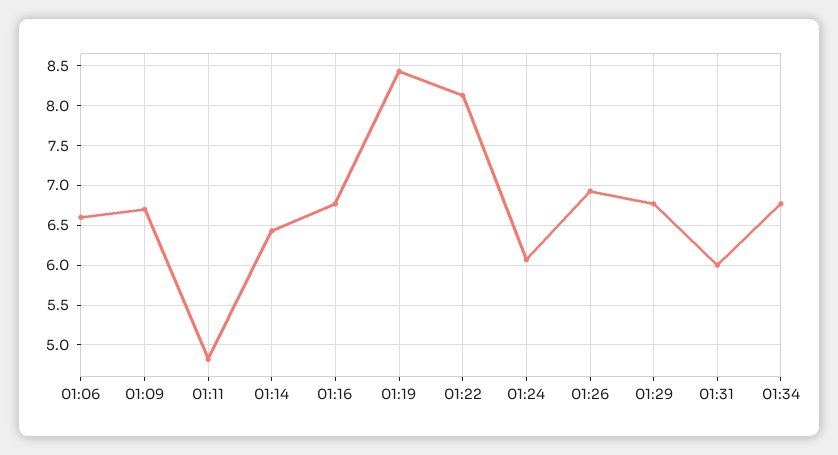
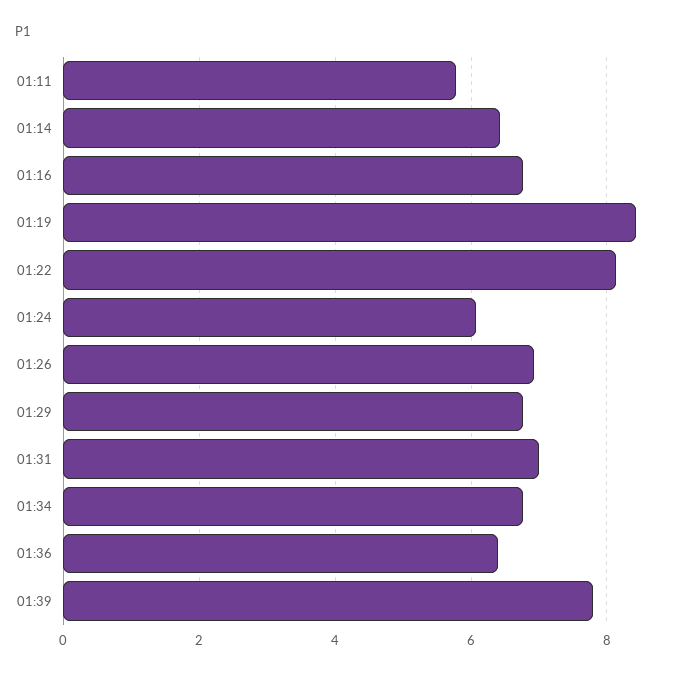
01:06: 6.6 -> none
01:09: 6.7 -> none
01:11: 4.8 -> 5.8
01:31: 6 -> 7
01:36: none -> 6.4
01:39: none -> 7.8

